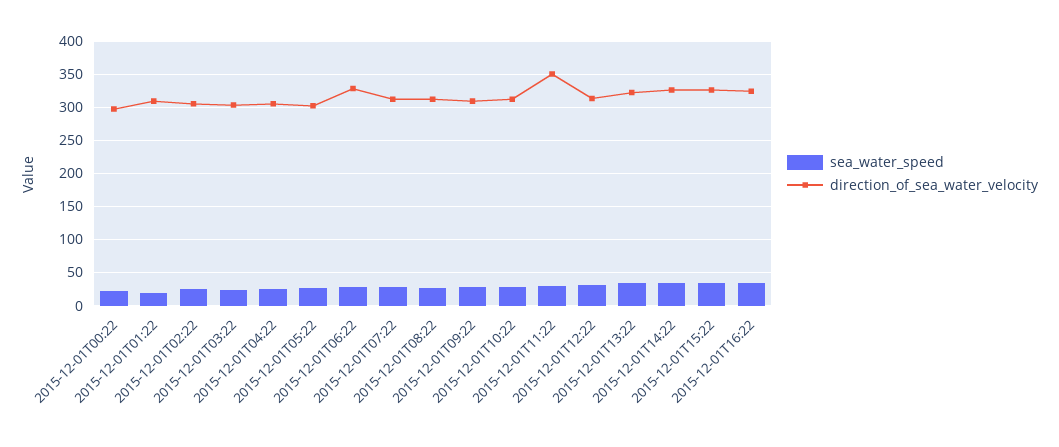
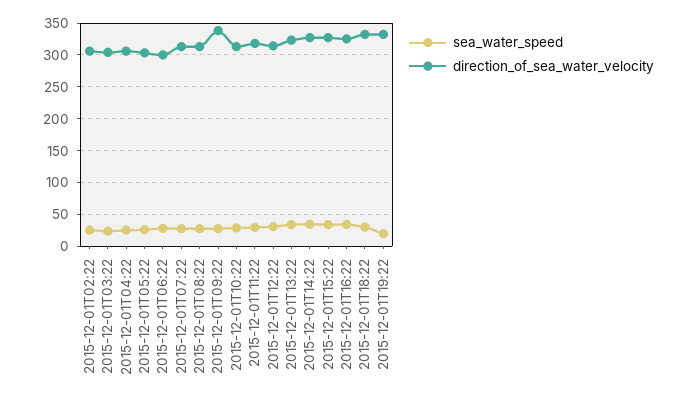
sea_water_speed, 2015-12-01T00:22: 20 -> none
direction_of_sea_water_velocity, 2015-12-01T00:22: 300 -> none
sea_water_speed, 2015-12-01T01:22: 20 -> none
direction_of_sea_water_velocity, 2015-12-01T01:22: 310 -> none
direction_of_sea_water_velocity, 2015-12-01T06:22: 330 -> 300
direction_of_sea_water_velocity, 2015-12-01T09:22: 310 -> 340
direction_of_sea_water_velocity, 2015-12-01T11:22: 350 -> 320
sea_water_speed, 2015-12-01T18:22: none -> 30
direction_of_sea_water_velocity, 2015-12-01T18:22: none -> 330
sea_water_speed, 2015-12-01T19:22: none -> 20
direction_of_sea_water_velocity, 2015-12-01T19:22: none -> 330

